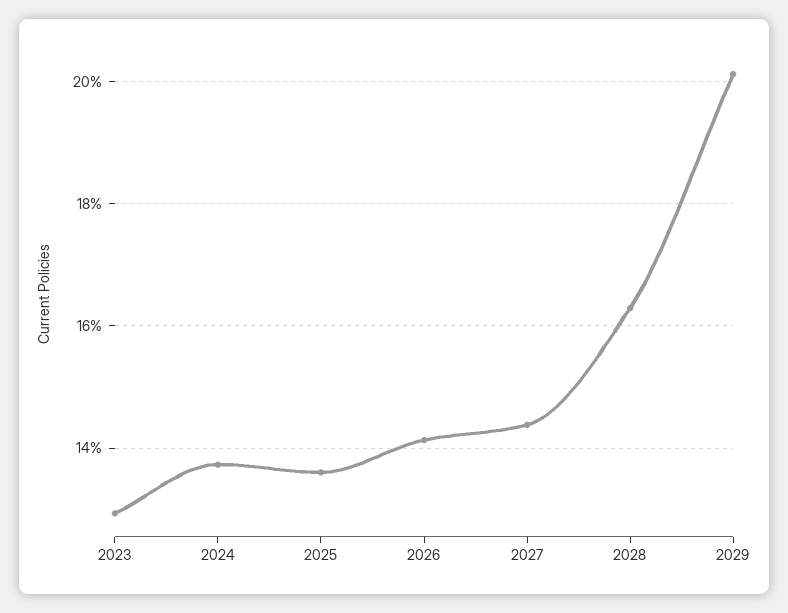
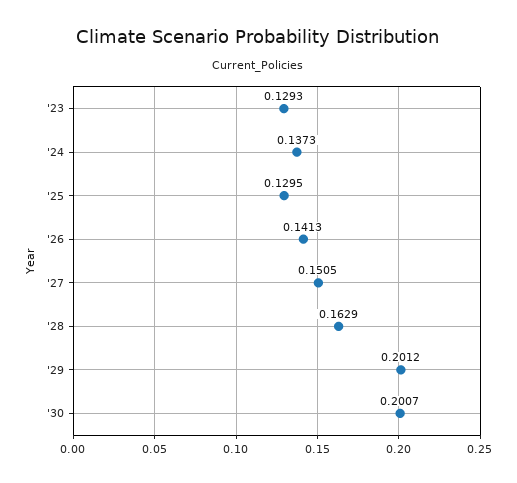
2025: 0.136 -> 0.1295
2027: 0.144 -> 0.1505
'30: none -> 0.2007

